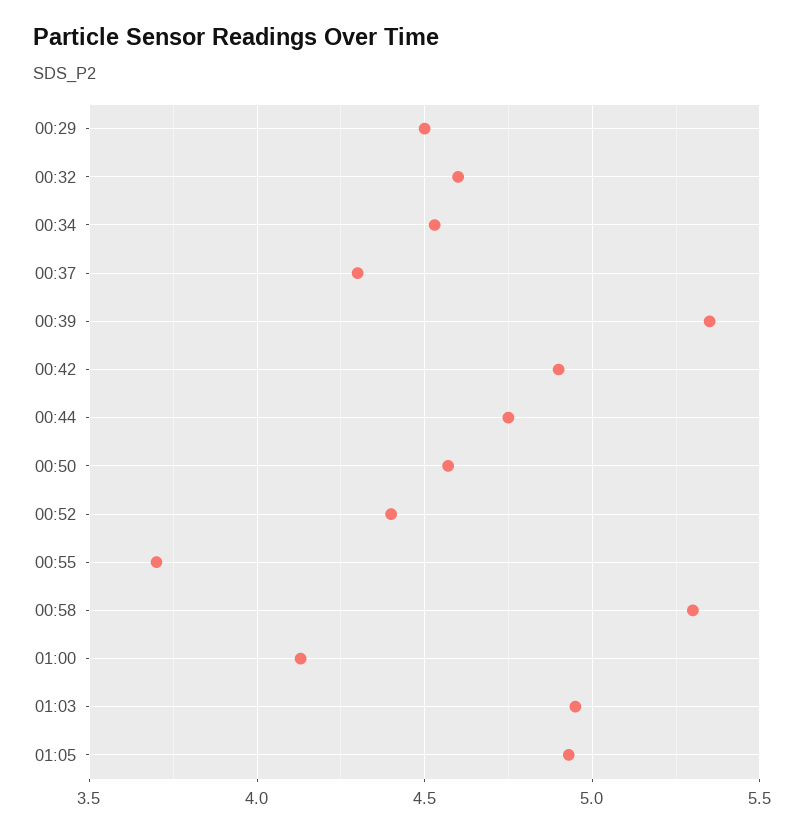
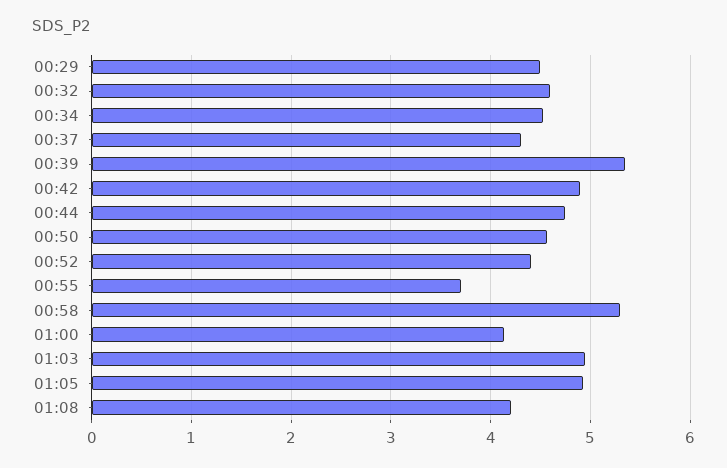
01:08: none -> 4.2

